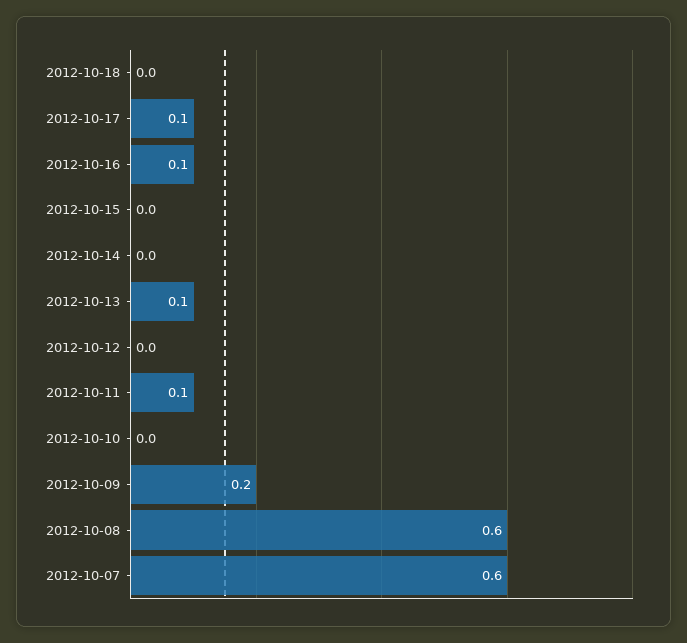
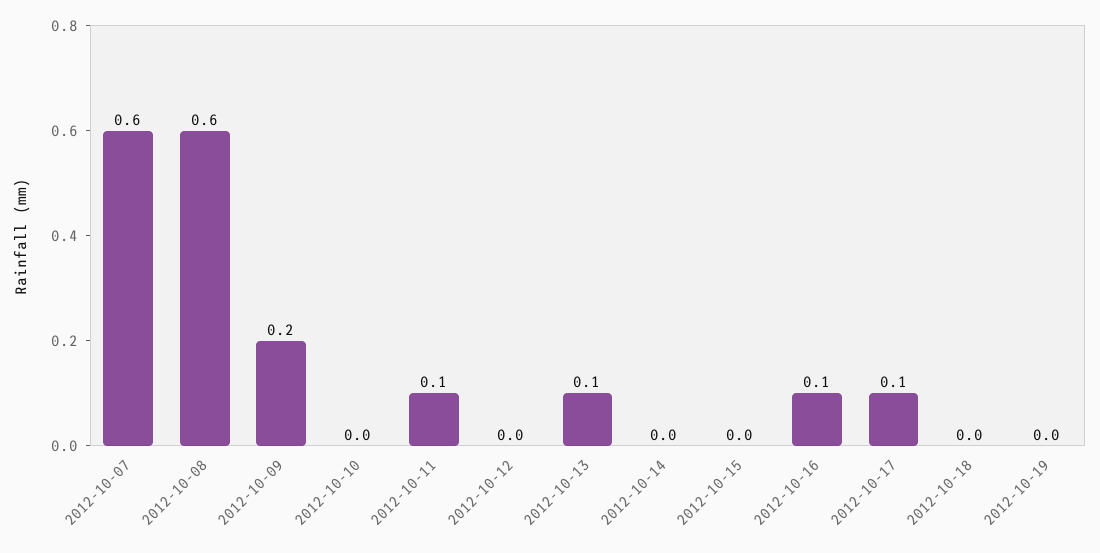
2012-10-19: none -> 0

